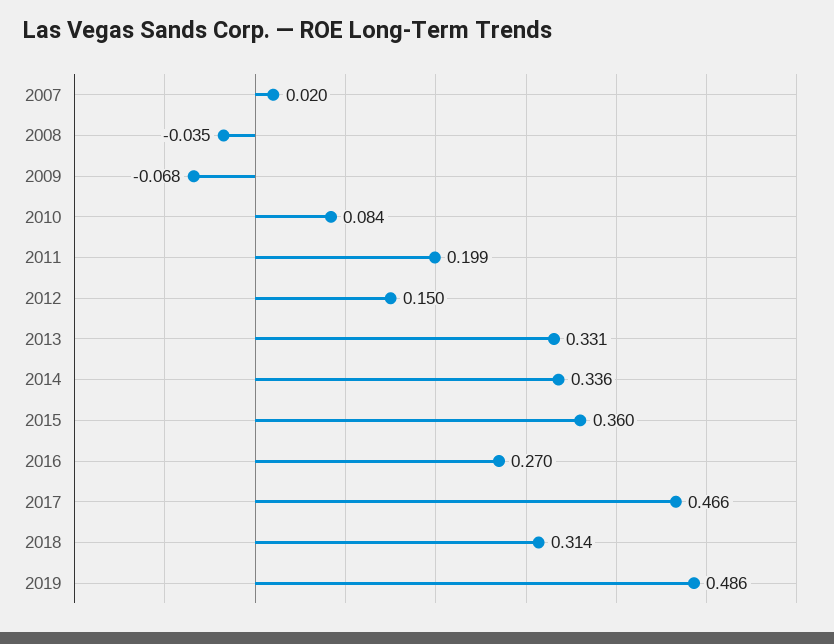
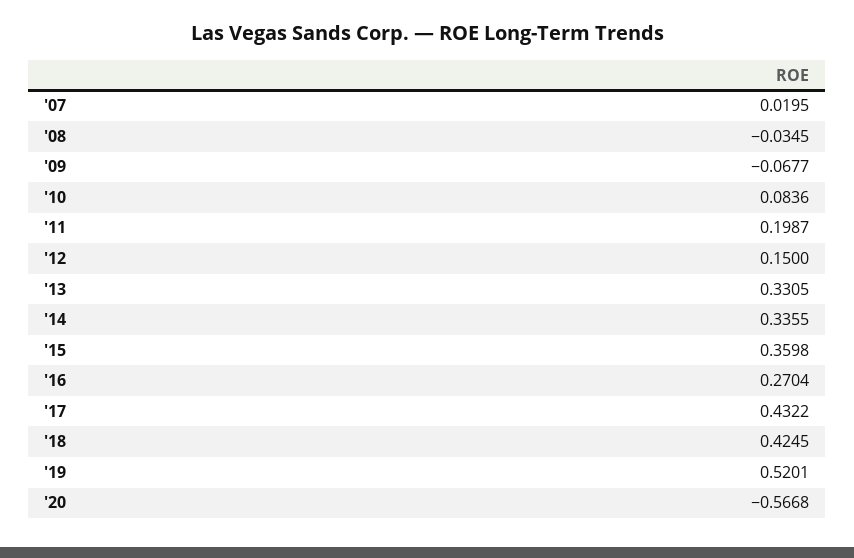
2017: 0.466 -> 0.4322
2018: 0.314 -> 0.4245
2019: 0.486 -> 0.5201
'20: none -> -0.5668

